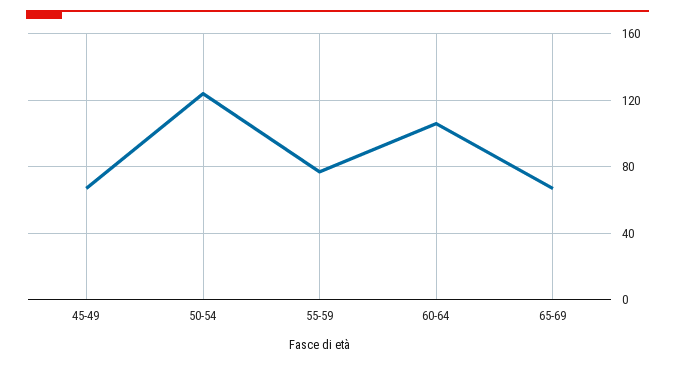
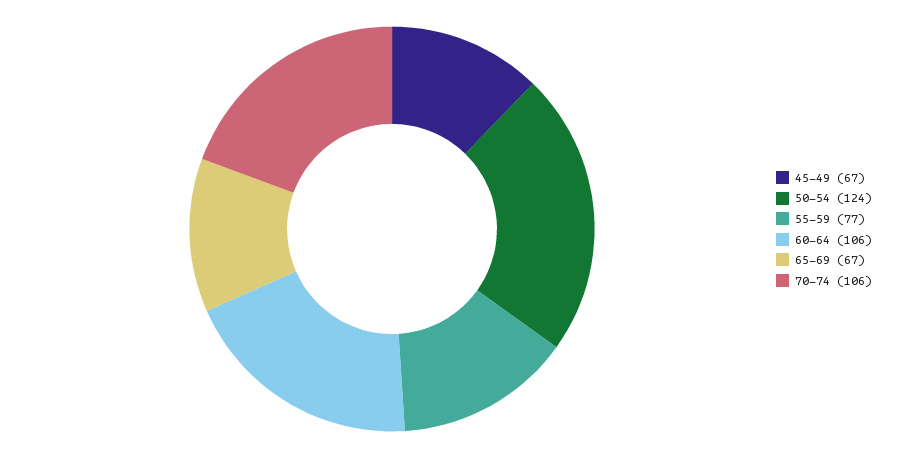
70-74: none -> 106

